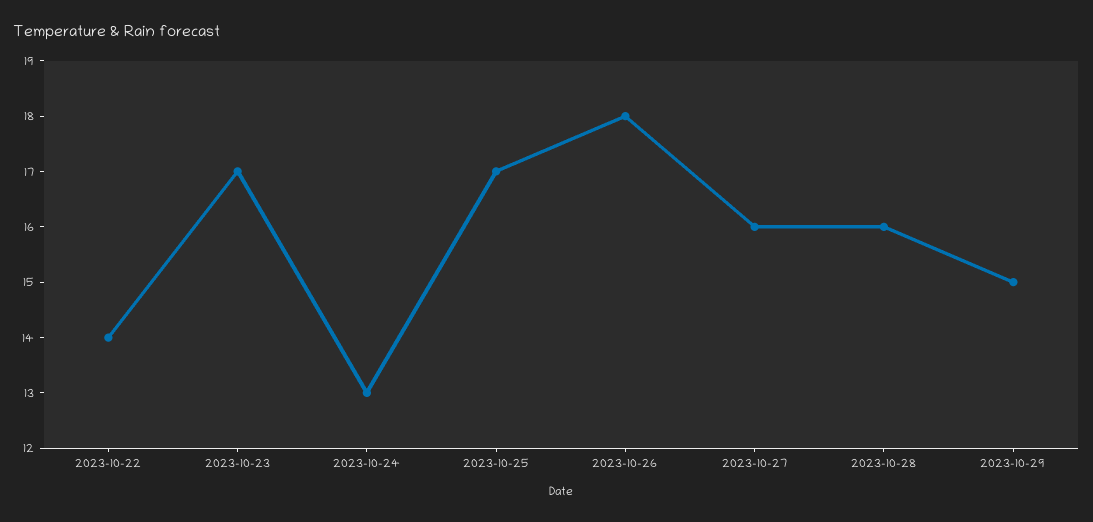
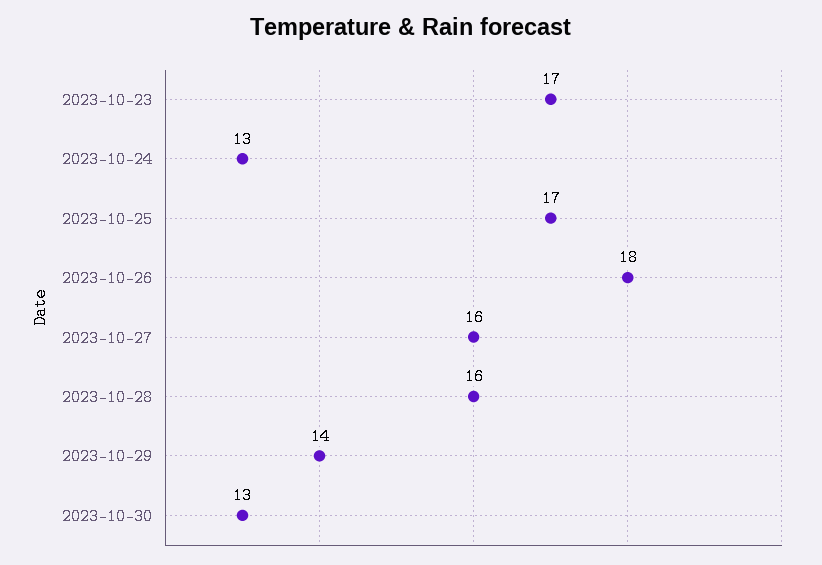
2023-10-22: 14 -> none
2023-10-29: 15 -> 14
2023-10-30: none -> 13

